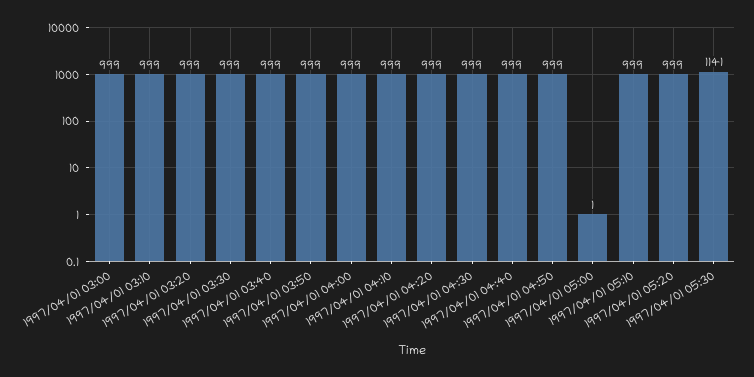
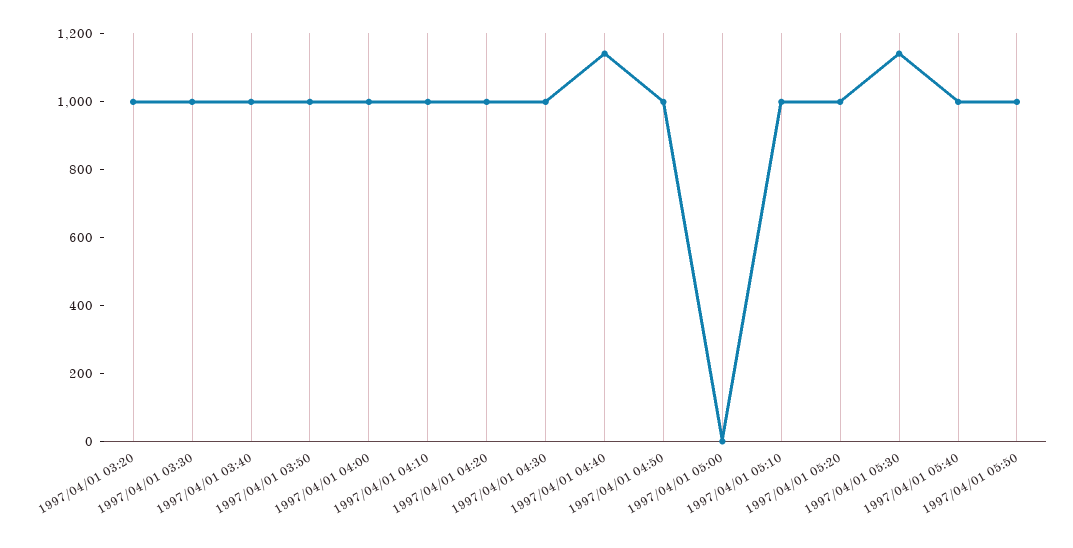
1997/04/01 03:00: 999 -> none
1997/04/01 03:10: 999 -> none
1997/04/01 04:40: 999 -> 1150
1997/04/01 05:40: none -> 1000
1997/04/01 05:50: none -> 1000

